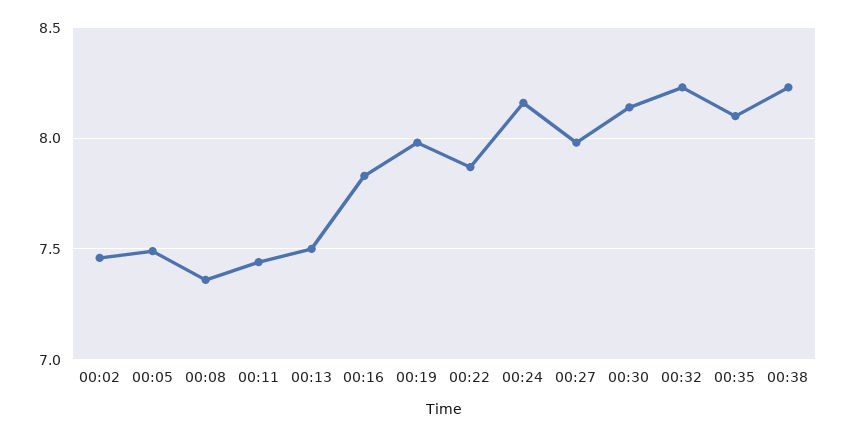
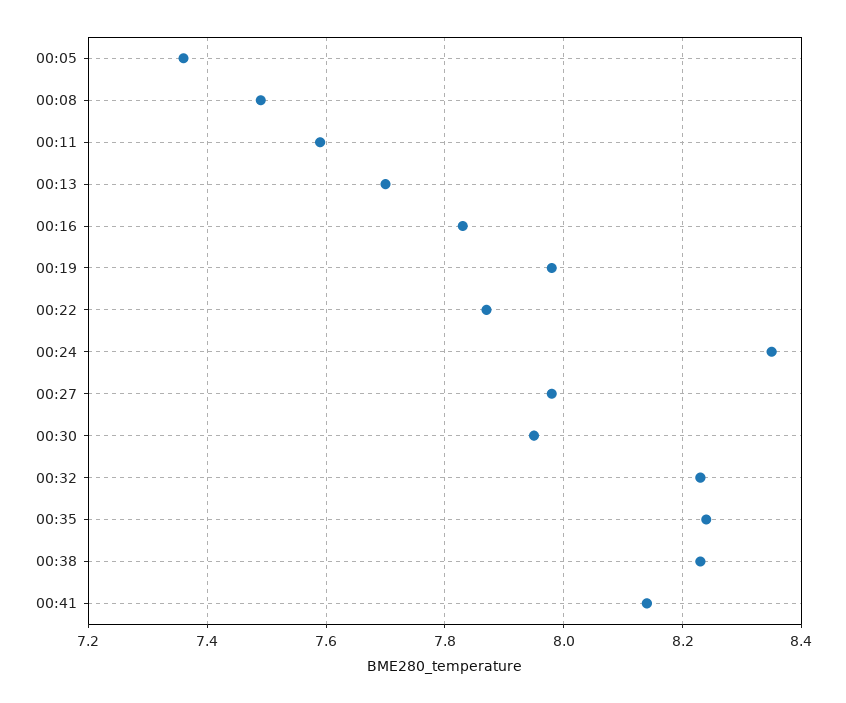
00:02: 7.45 -> none
00:05: 7.5 -> 7.35
00:08: 7.35 -> 7.5
00:11: 7.45 -> 7.6
00:13: 7.5 -> 7.7
00:24: 8.15 -> 8.35
00:30: 8.15 -> 7.95
00:35: 8.1 -> 8.25
00:41: none -> 8.15

